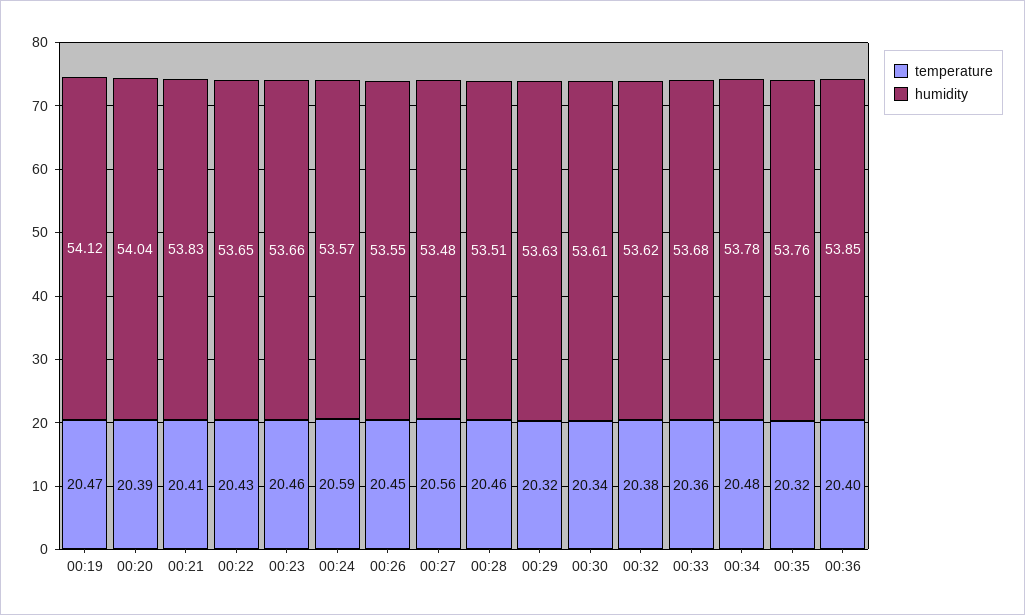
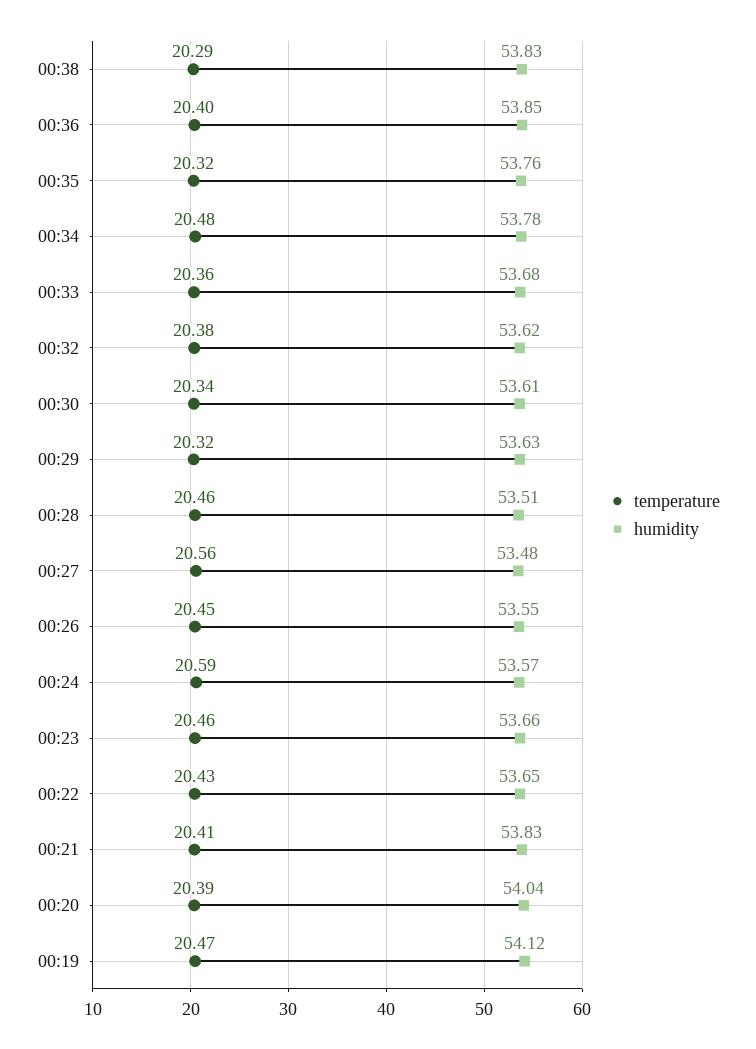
temperature, 00:38: none -> 20.29
humidity, 00:38: none -> 53.83

